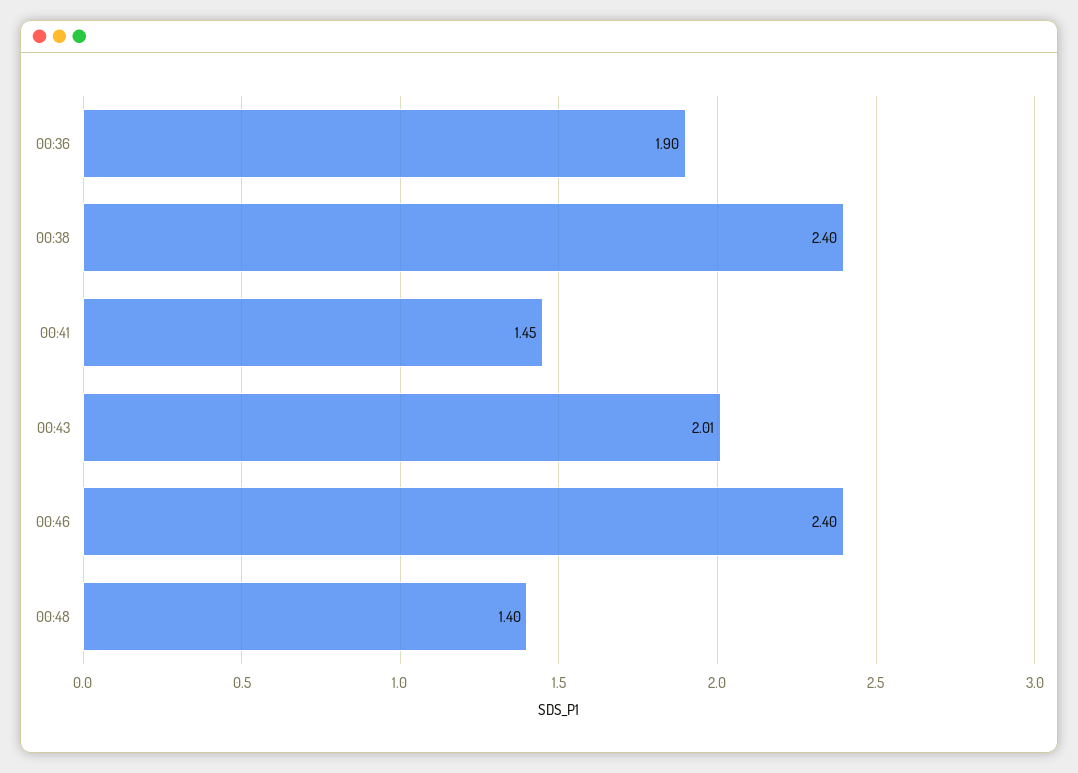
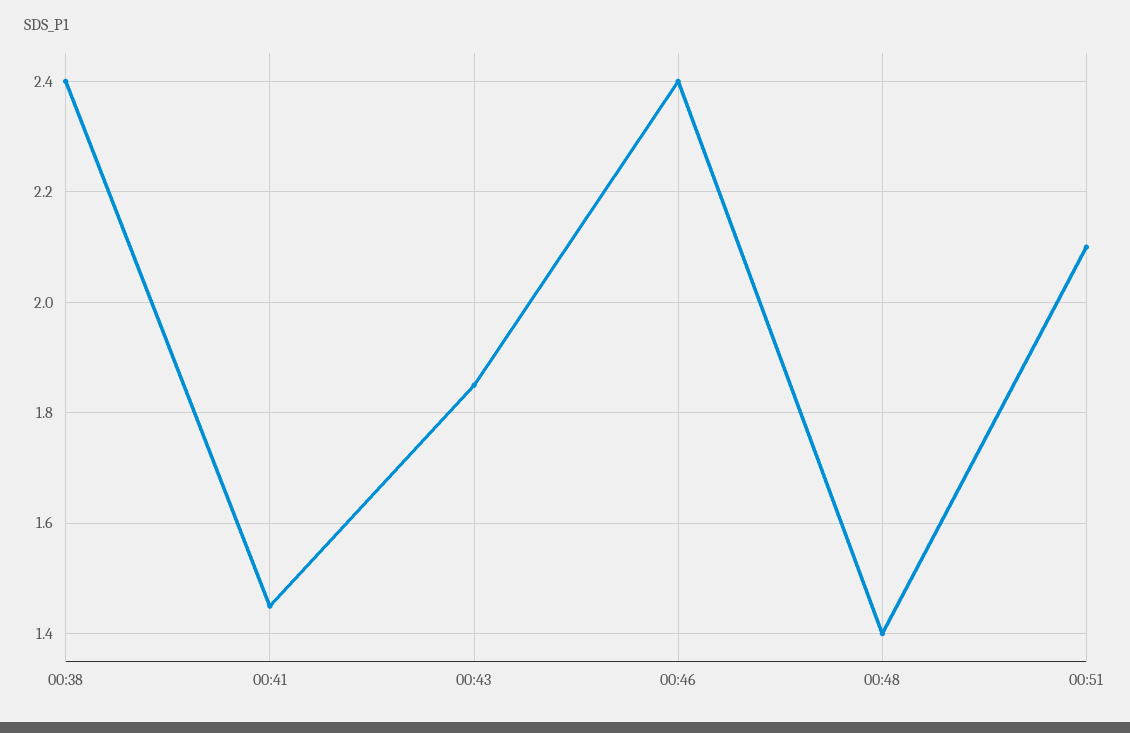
00:36: 1.9 -> none
00:43: 2.01 -> 1.85
00:51: none -> 2.1

